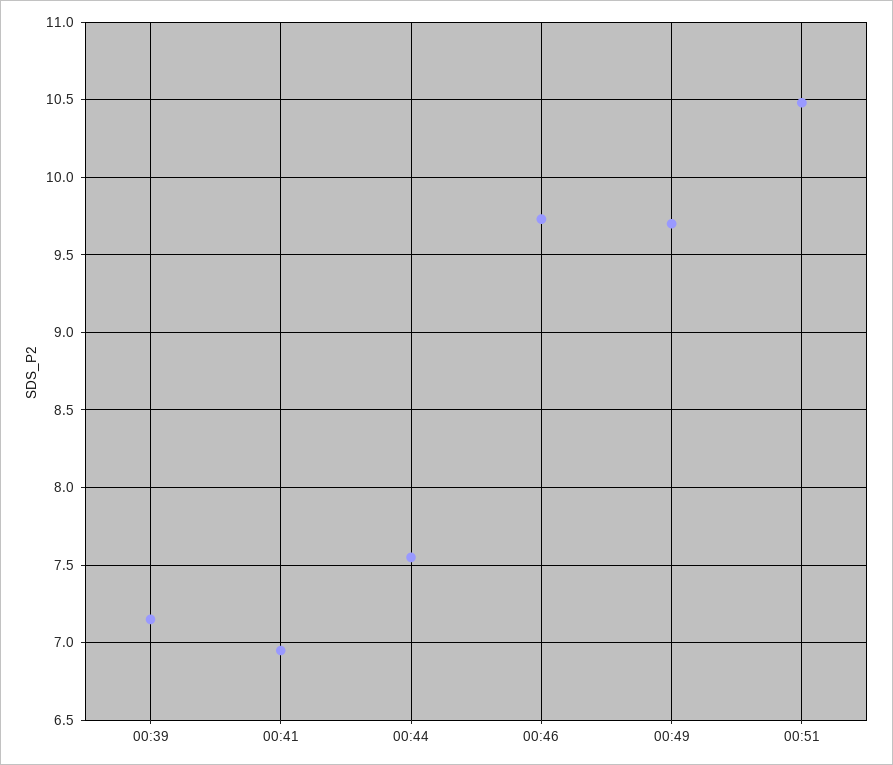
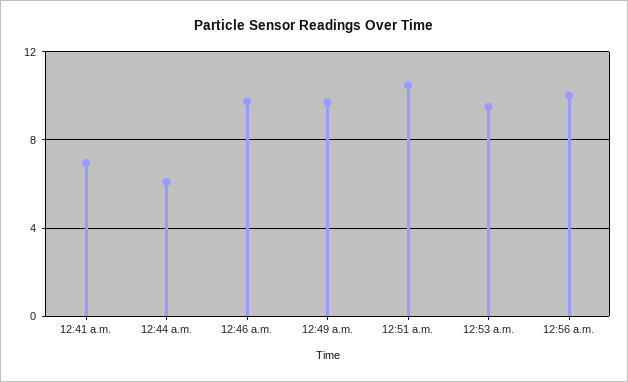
00:39: 7.15 -> none
00:44: 7.55 -> 6
12:53 a.m.: none -> 9.5
12:56 a.m.: none -> 10

